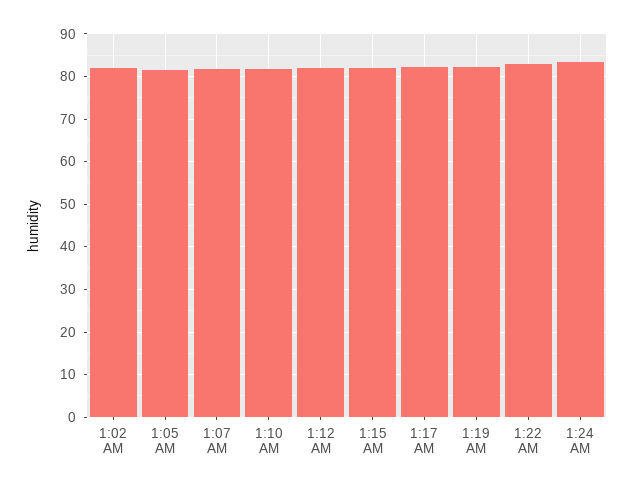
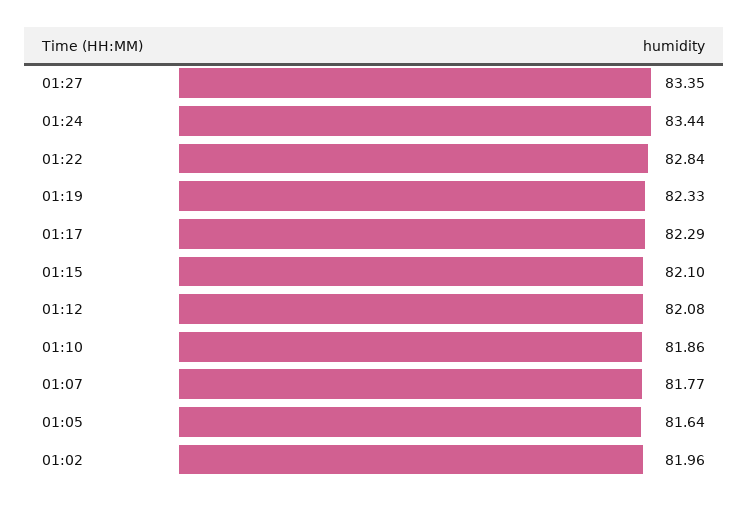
01:27: none -> 83.35

